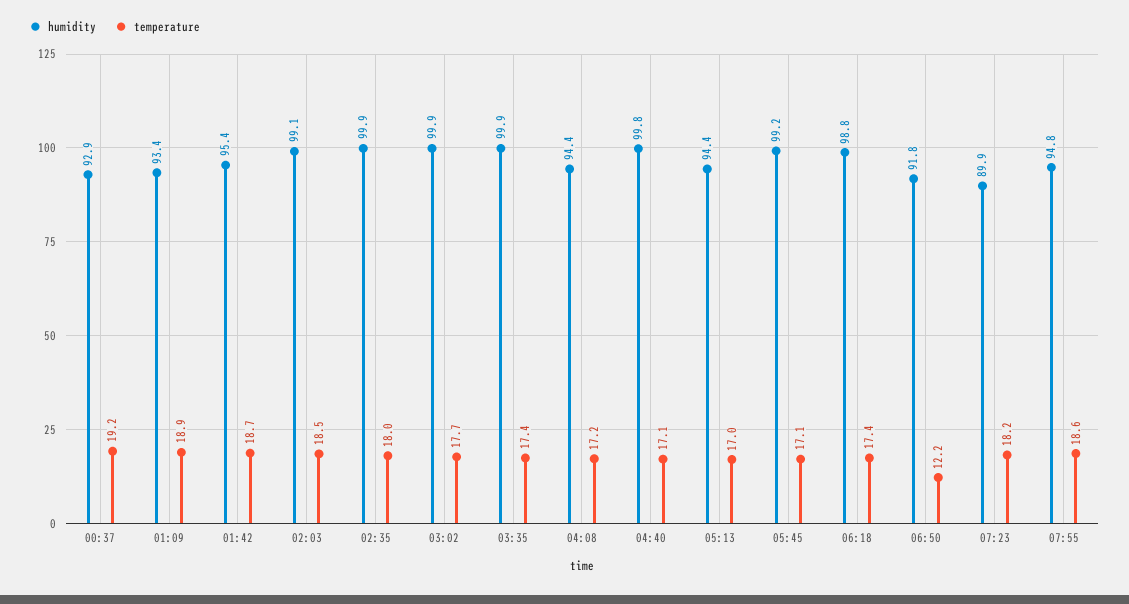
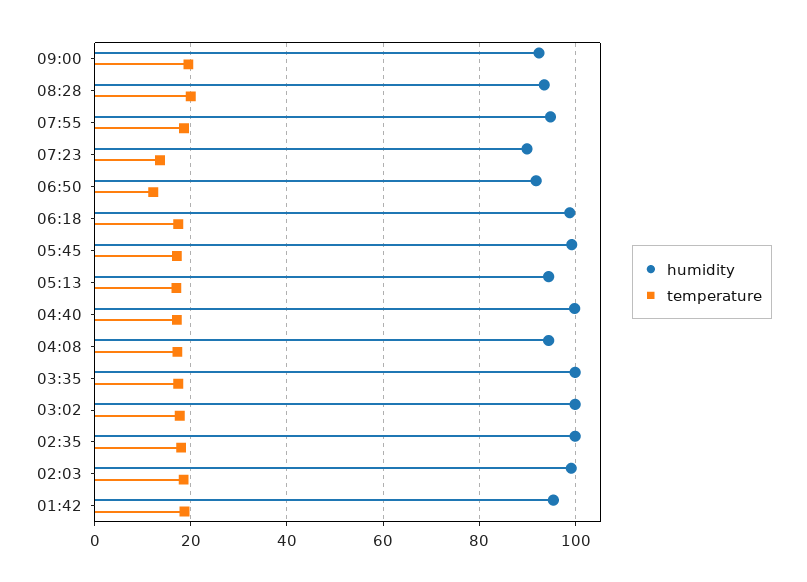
humidity, 00:37: 92.9 -> none
temperature, 00:37: 19.2 -> none
humidity, 01:09: 93.4 -> none
temperature, 01:09: 18.9 -> none
temperature, 07:23: 18.2 -> 14
humidity, 09:00: none -> 92
temperature, 09:00: none -> 20
humidity, 08:28: none -> 94
temperature, 08:28: none -> 20

